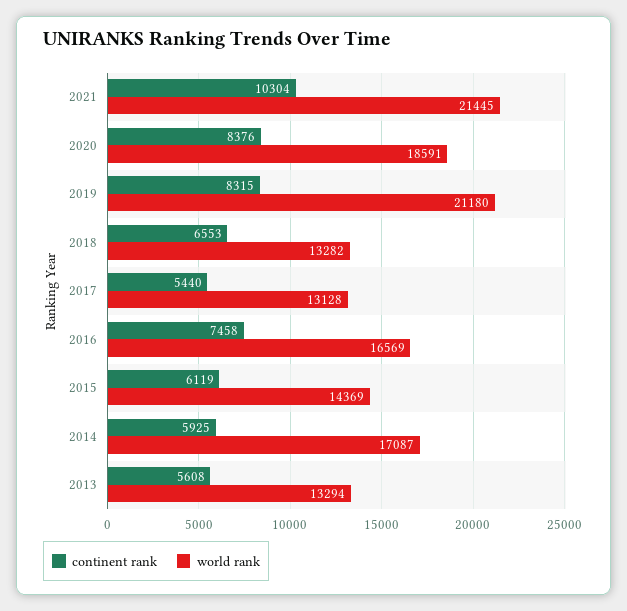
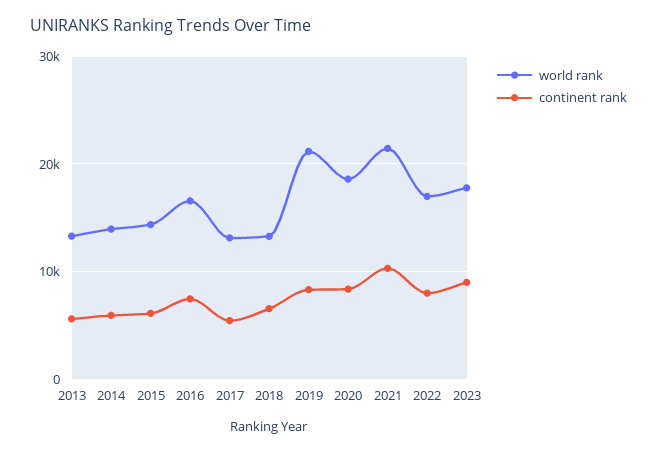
world rank, 2014: 17087 -> 14000
world rank, 2022: none -> 17000
continent rank, 2022: none -> 8000
world rank, 2023: none -> 18000
continent rank, 2023: none -> 9000

